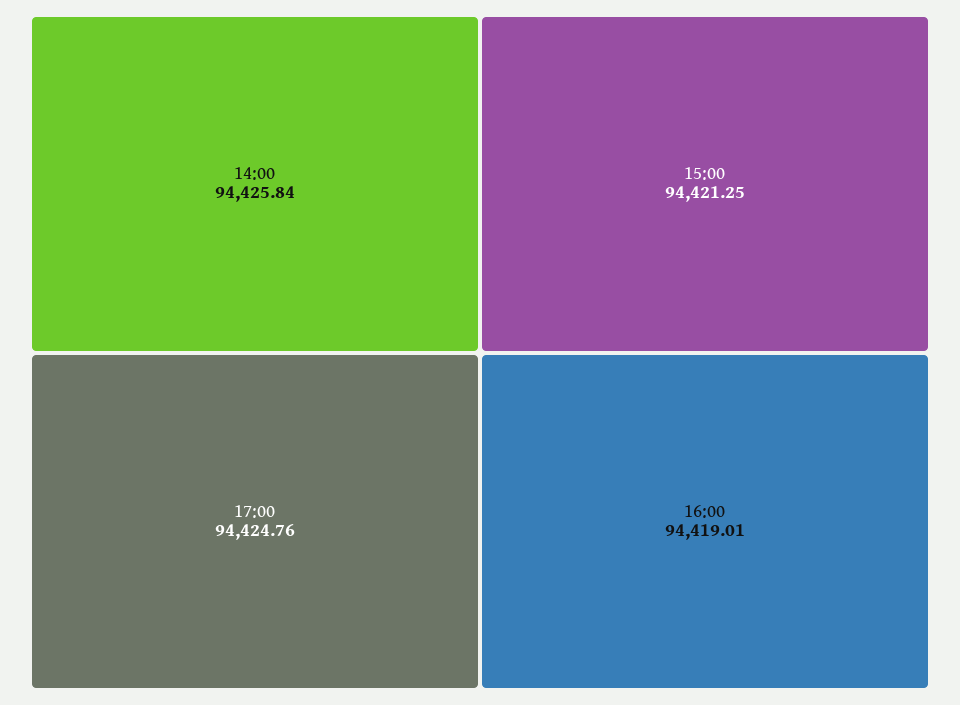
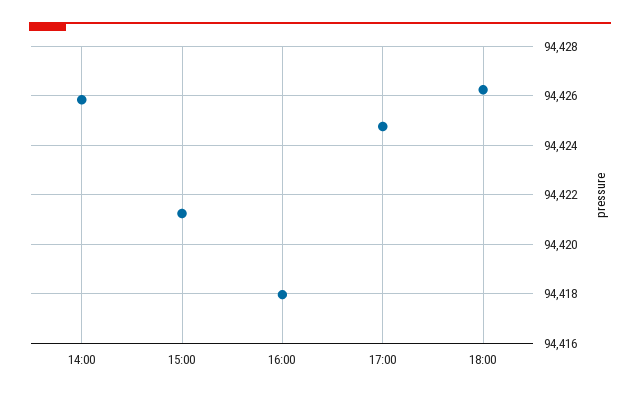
16:00: 94419.01 -> 94418
18:00: none -> 94426.25

